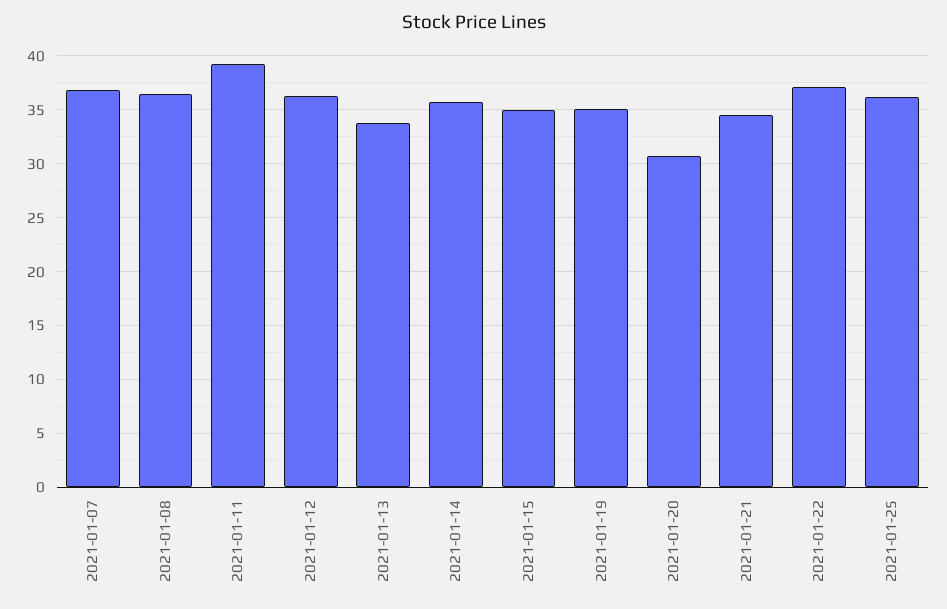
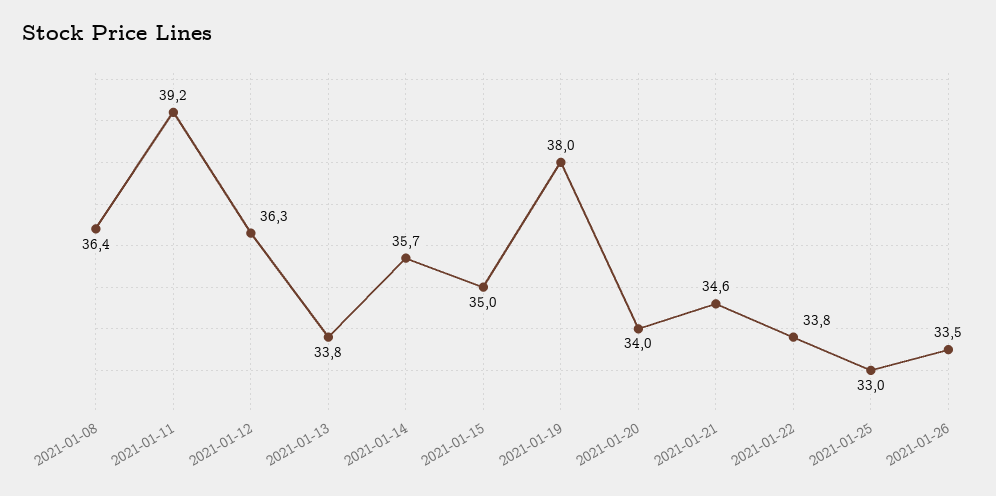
2021-01-07: 37 -> none
2021-01-19: 35 -> 38
2021-01-20: 31 -> 34
2021-01-22: 37 -> 33.8
2021-01-25: 36 -> 33
2021-01-26: none -> 33.5

